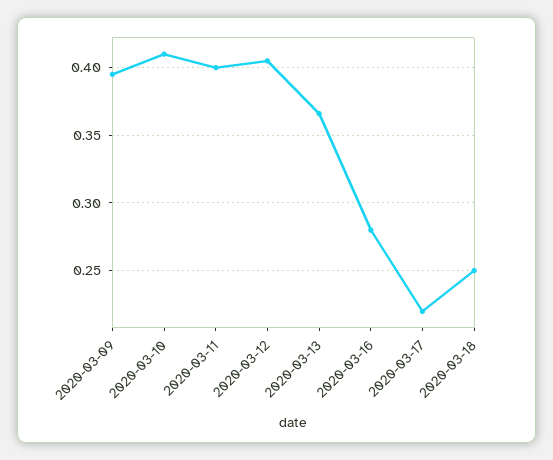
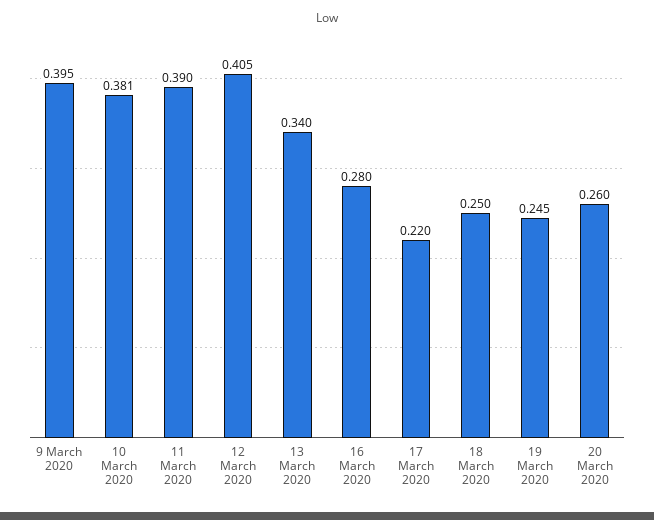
2020-03-10: 0.41 -> 0.381
2020-03-11: 0.4 -> 0.39
2020-03-13: 0.365 -> 0.34
19 March 2020: none -> 0.245
20 March 2020: none -> 0.26

